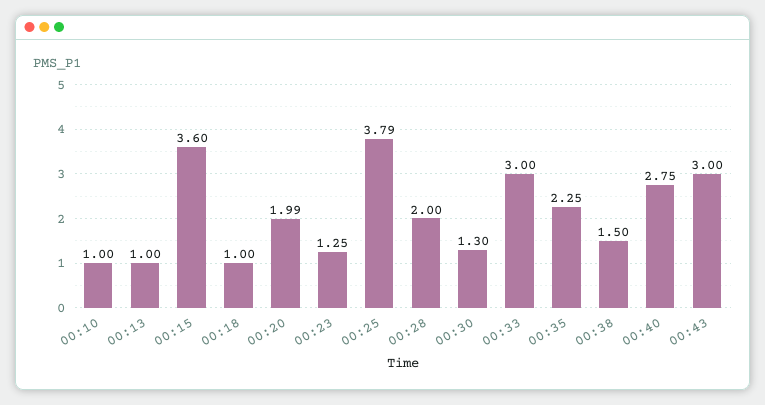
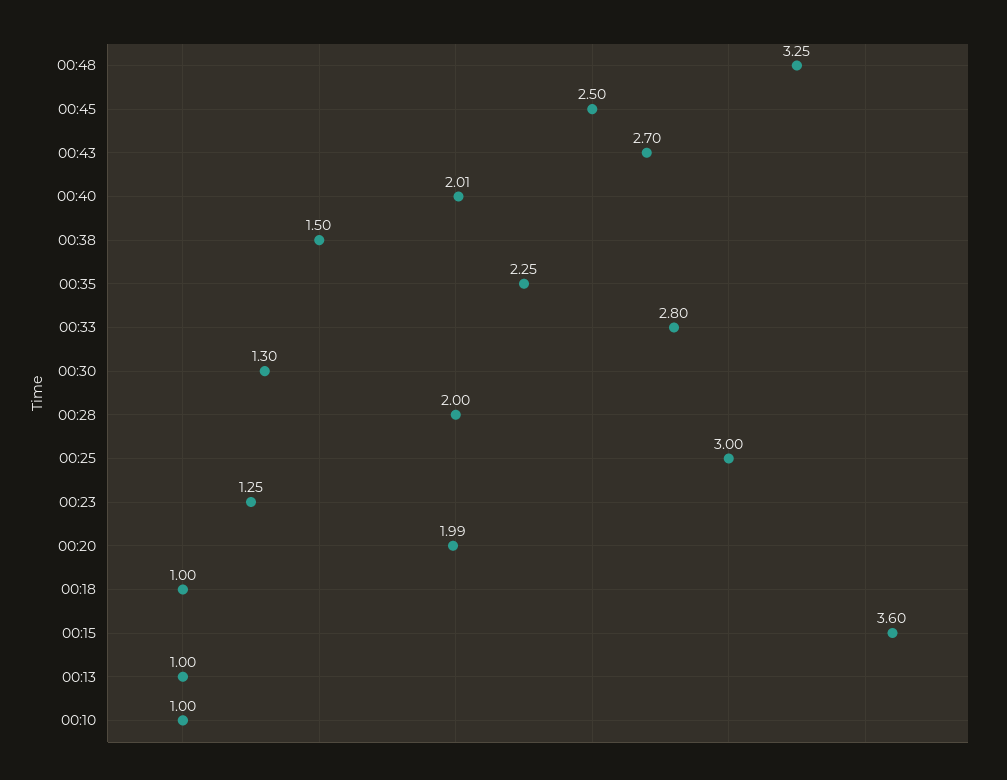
00:25: 3.79 -> 3
00:33: 3 -> 2.8
00:40: 2.75 -> 2.01
00:43: 3 -> 2.7
00:48: none -> 3.25
00:45: none -> 2.5

